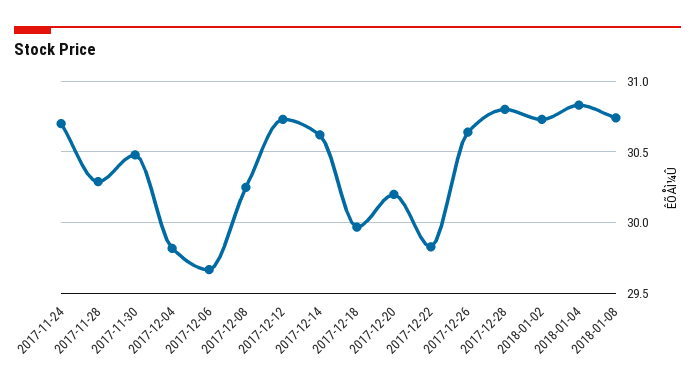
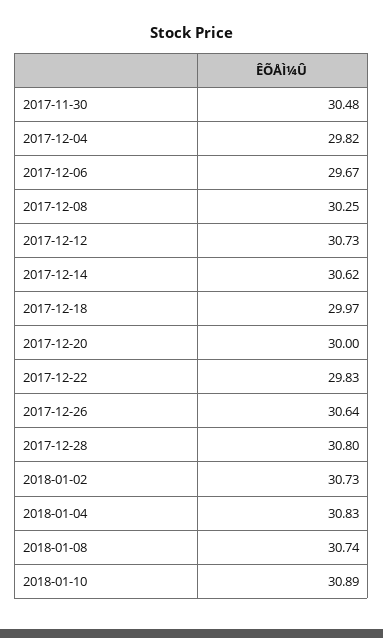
2017-11-24: 30.7 -> none
2017-11-28: 30.3 -> none
2017-12-20: 30.2 -> 30
2018-01-10: none -> 30.89

